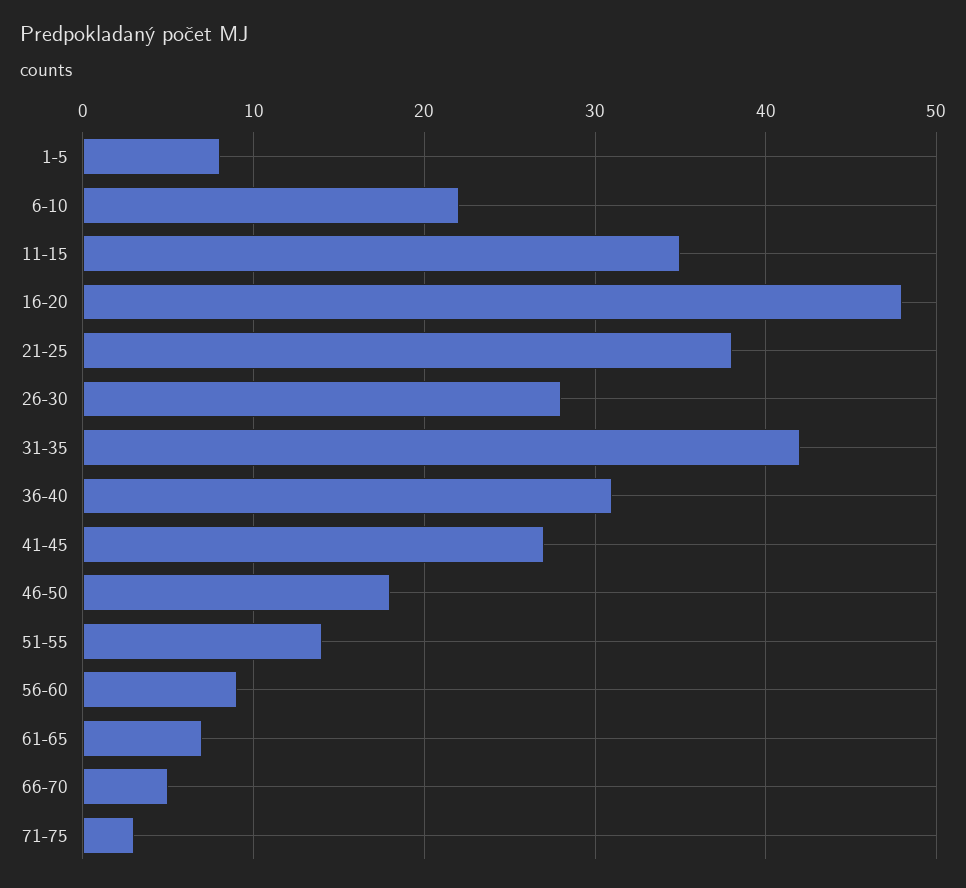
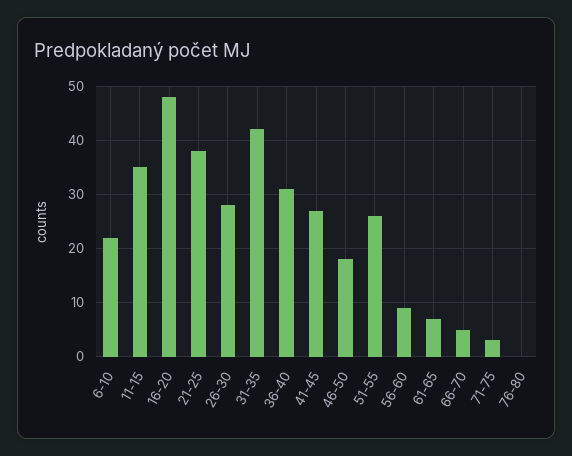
1-5: 8 -> none
51-55: 14 -> 25
76-80: none -> 0

